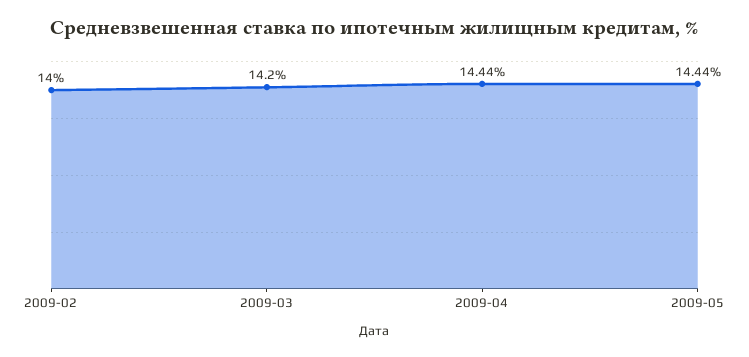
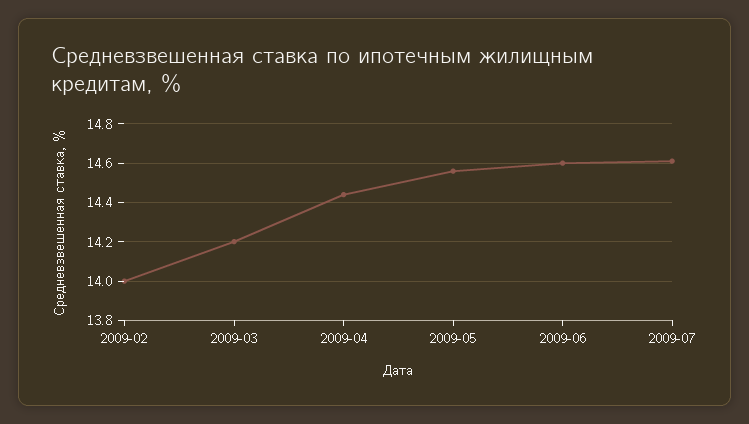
2009-05: 14.44 -> 14.55
2009-06: none -> 14.6
2009-07: none -> 14.6

